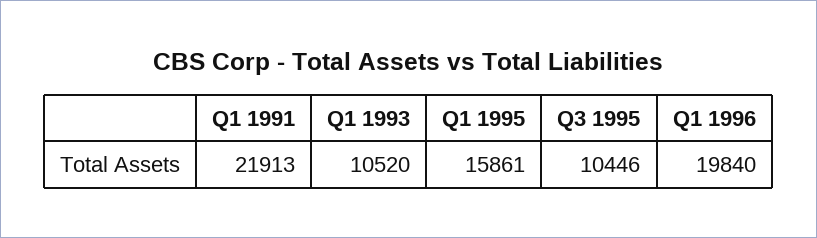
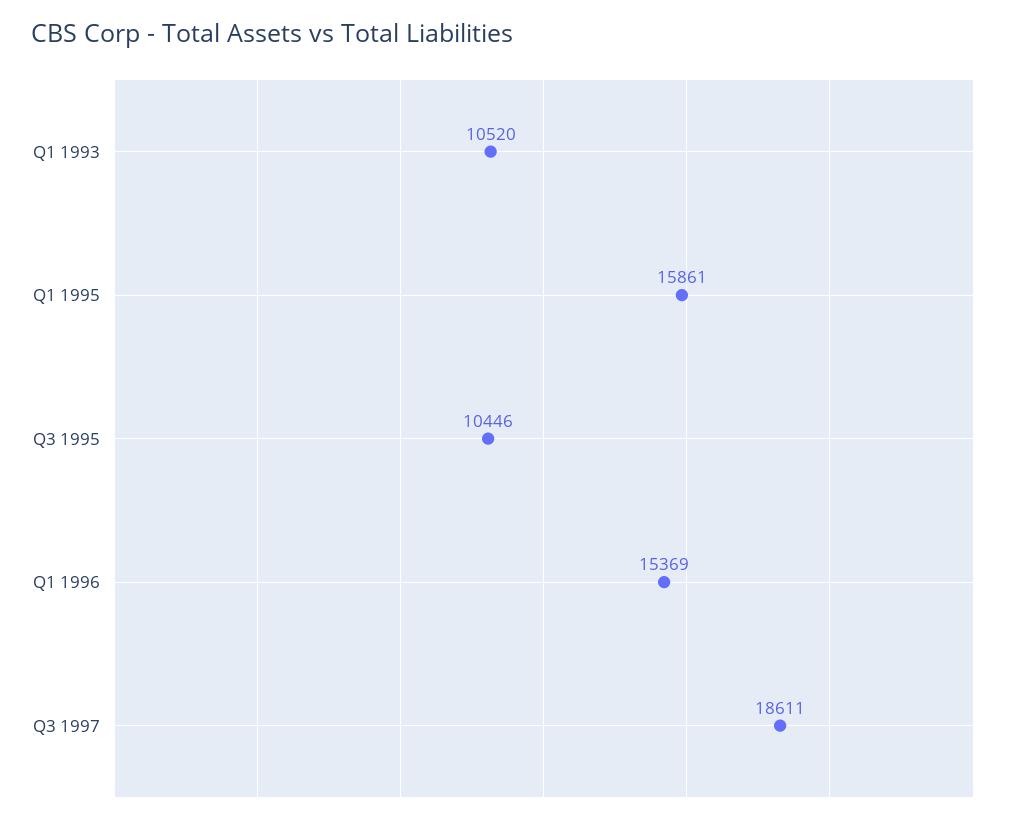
Q1 1991: 21913 -> none
Q1 1996: 19840 -> 15369
Q3 1997: none -> 18611

